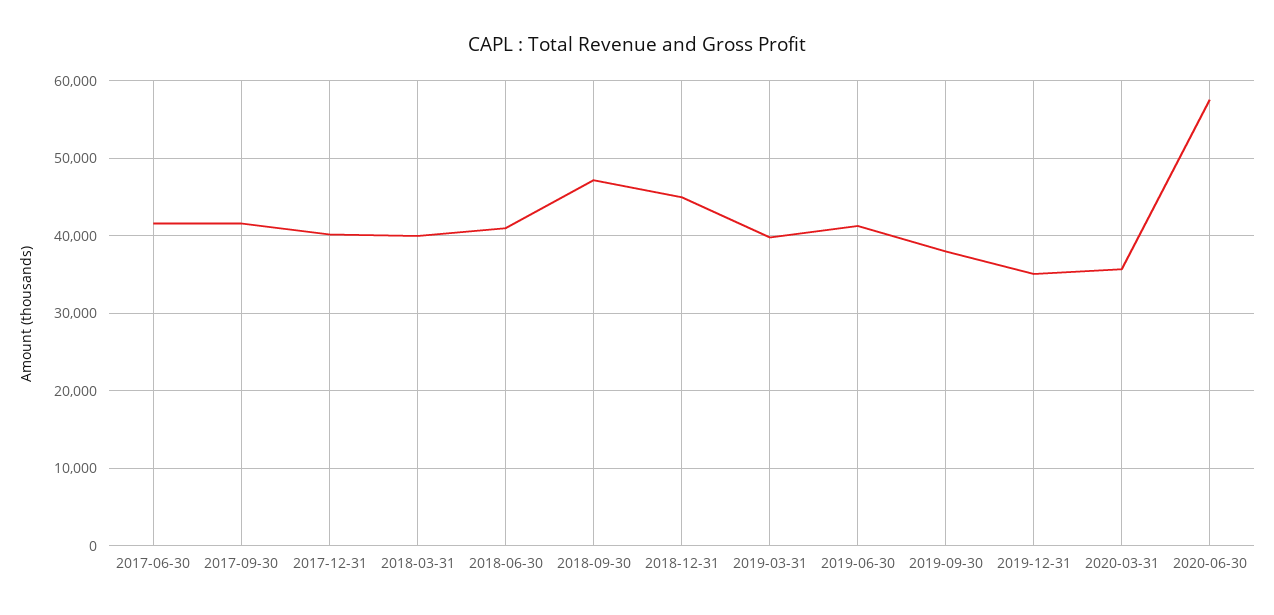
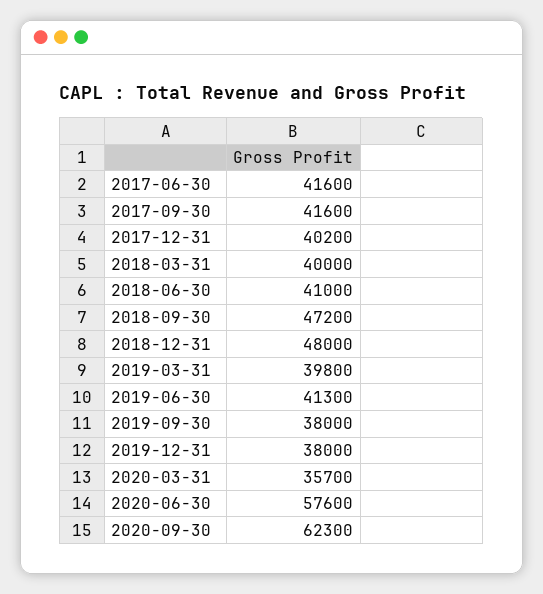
2018-12-31: 45000 -> 48000
2019-12-31: 35000 -> 38000
2020-09-30: none -> 62300

